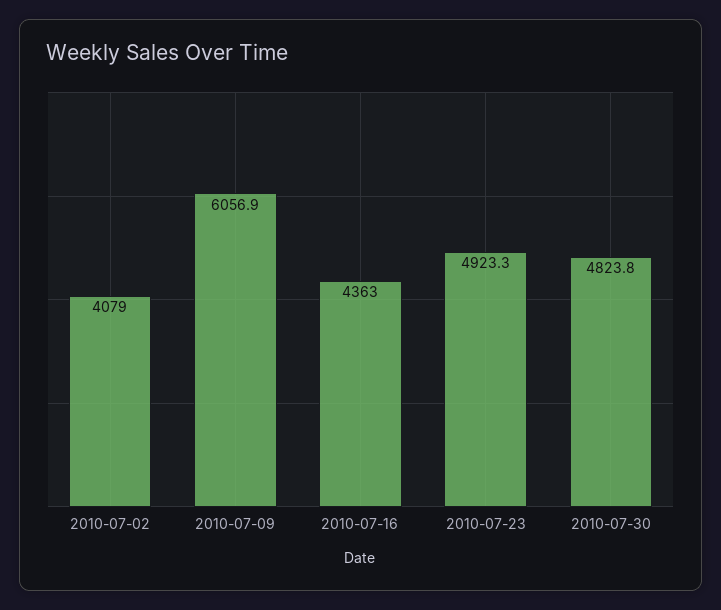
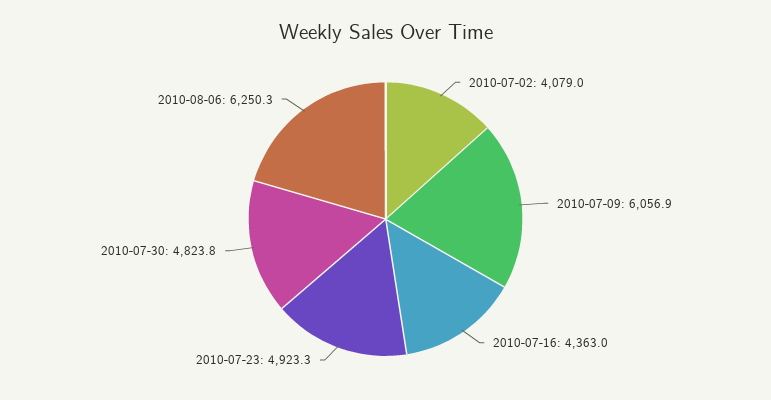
2010-08-06: none -> 6250.3

